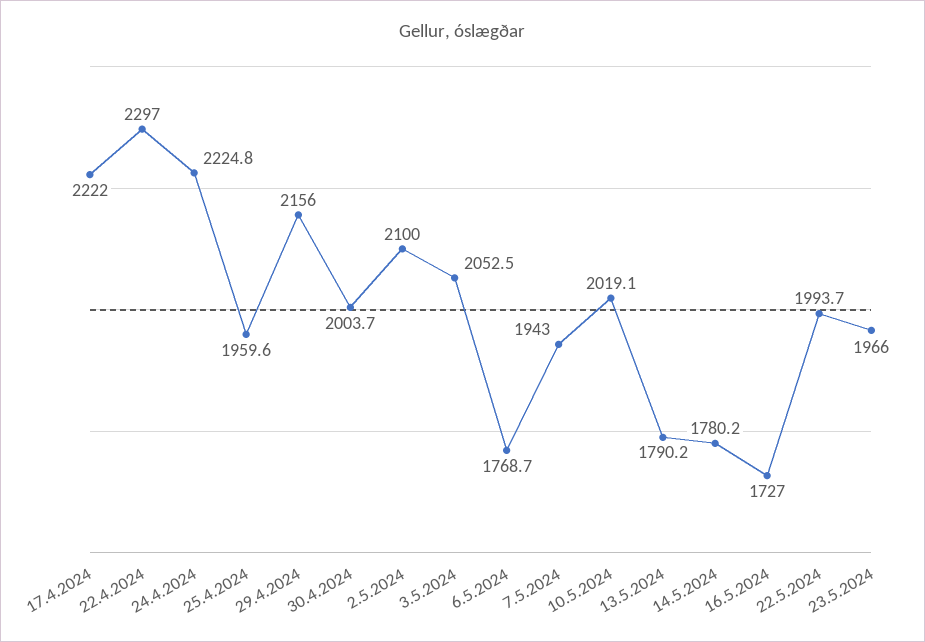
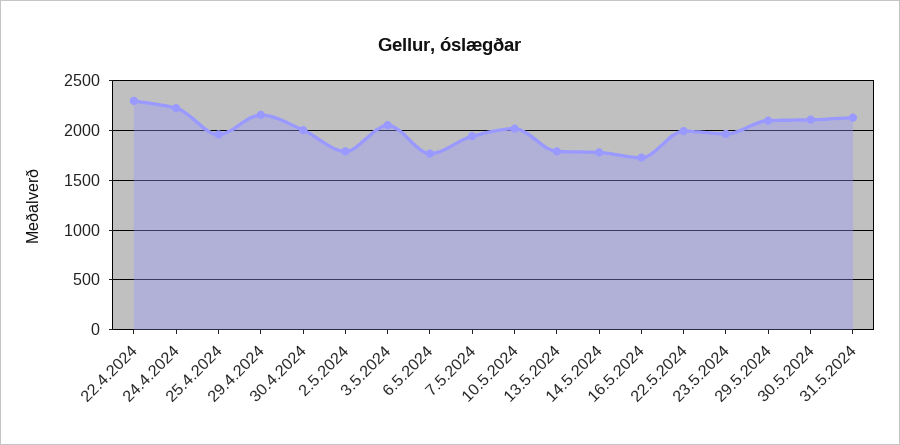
17.4.2024: 2222 -> none
2.5.2024: 2100 -> 1800
29.5.2024: none -> 2100
30.5.2024: none -> 2100
31.5.2024: none -> 2100

